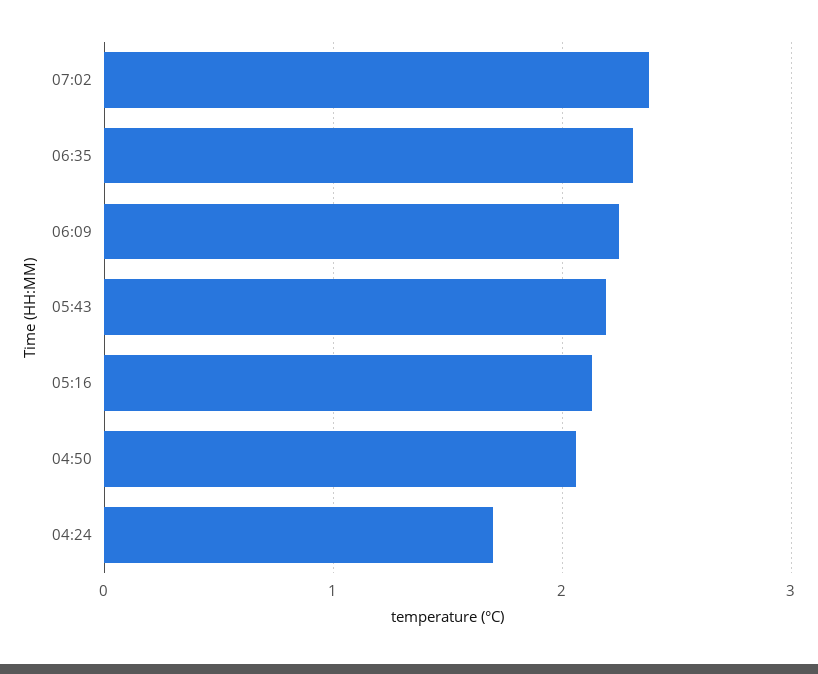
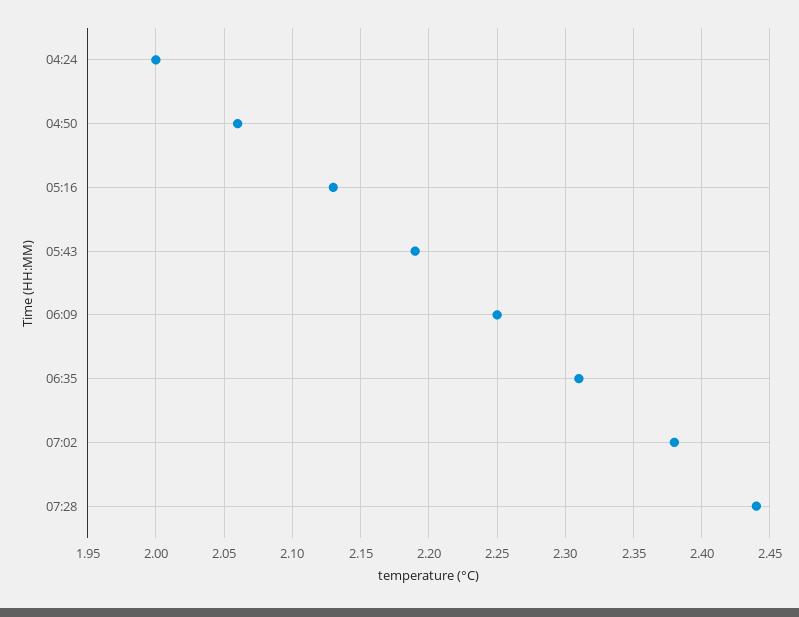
04:24: 1.7 -> 2
07:28: none -> 2.44

